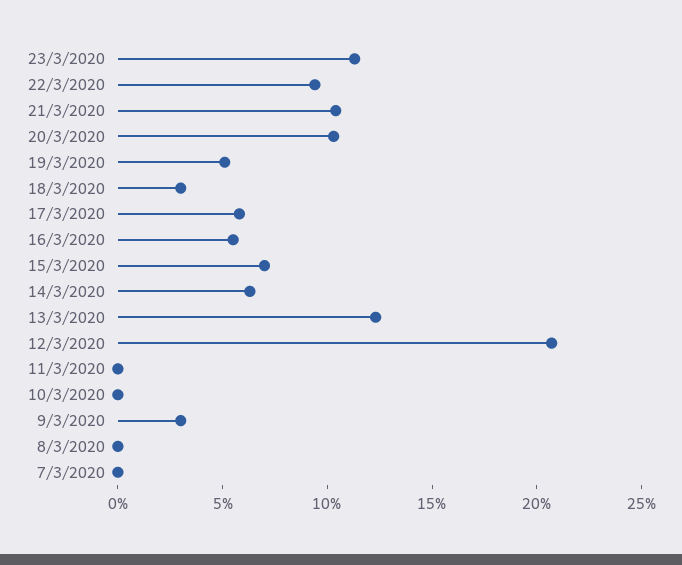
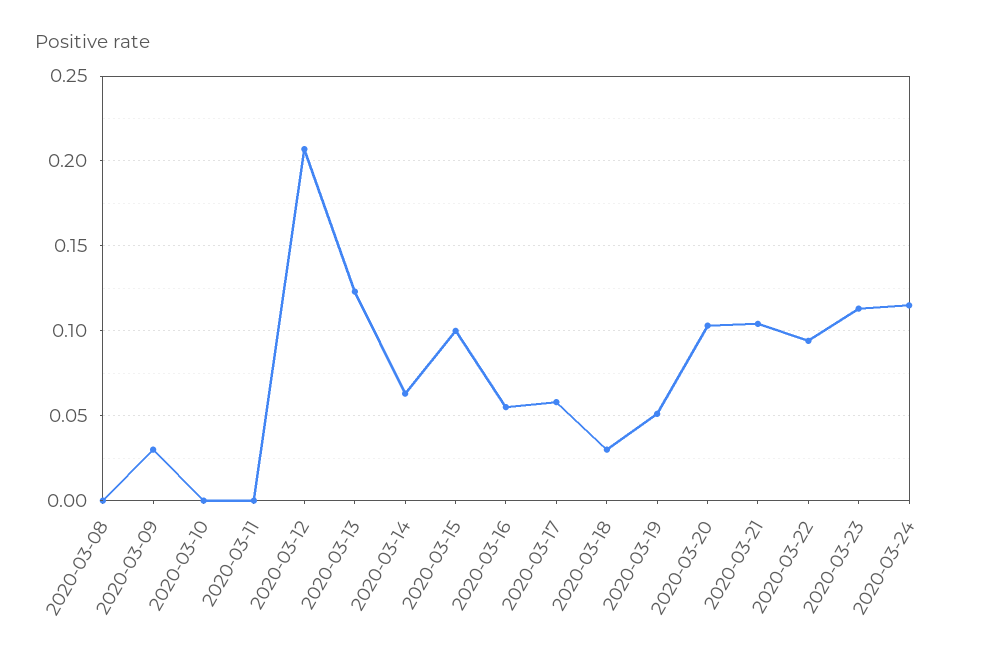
15/3/2020: 0.07 -> 0.1
7/3/2020: 0 -> none
2020-03-24: none -> 0.115

